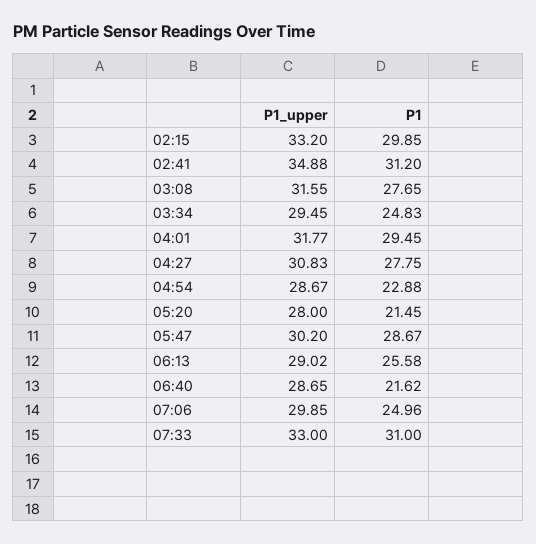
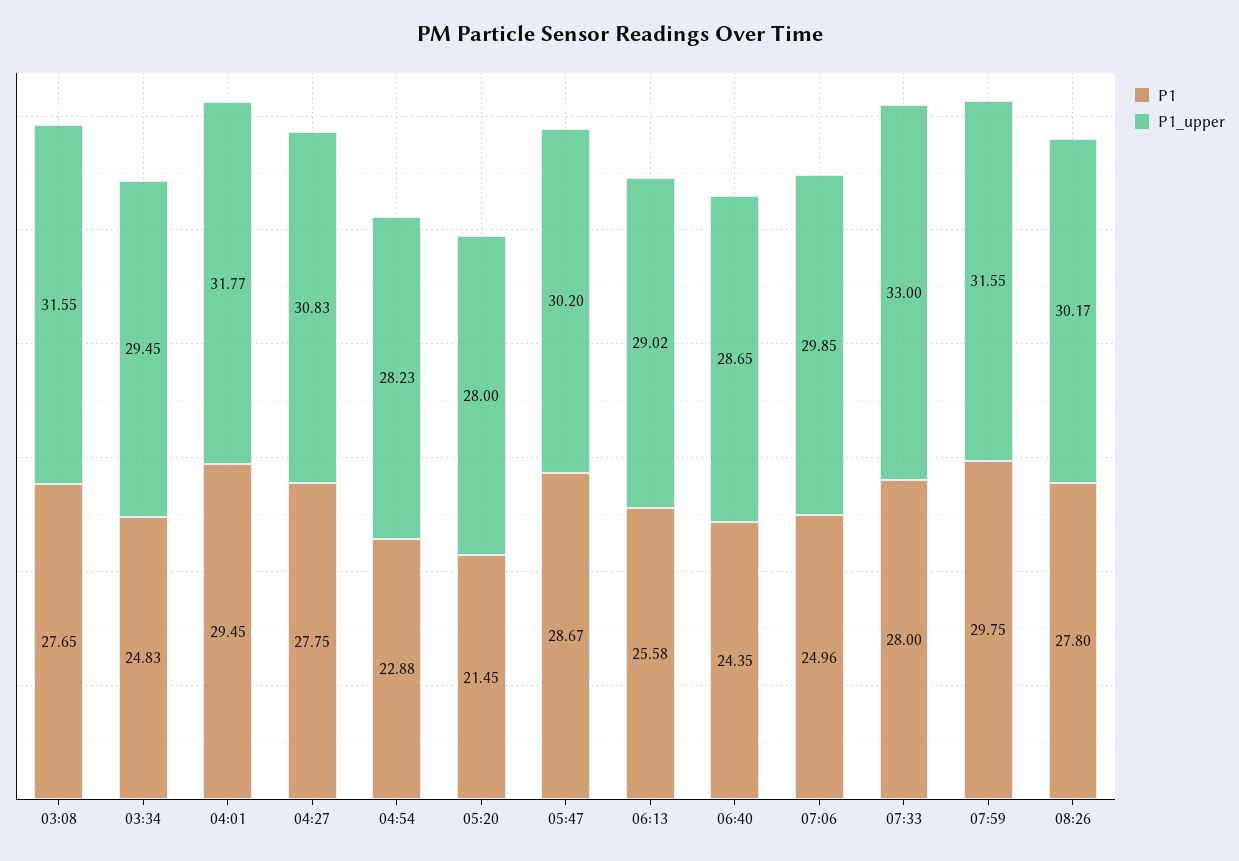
P1_upper, 02:15: 33.2 -> none
P1, 02:15: 29.85 -> none
P1_upper, 02:41: 34.88 -> none
P1, 02:41: 31.2 -> none
P1_upper, 04:54: 28.67 -> 28.23
P1, 06:40: 21.62 -> 24.35
P1, 07:33: 31 -> 28
P1, 07:59: none -> 29.75
P1_upper, 07:59: none -> 31.55
P1, 08:26: none -> 27.8
P1_upper, 08:26: none -> 30.17

